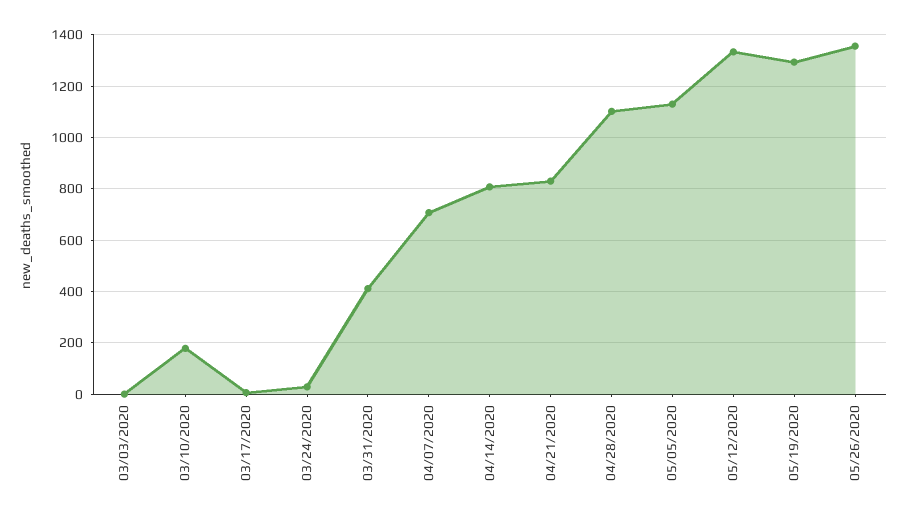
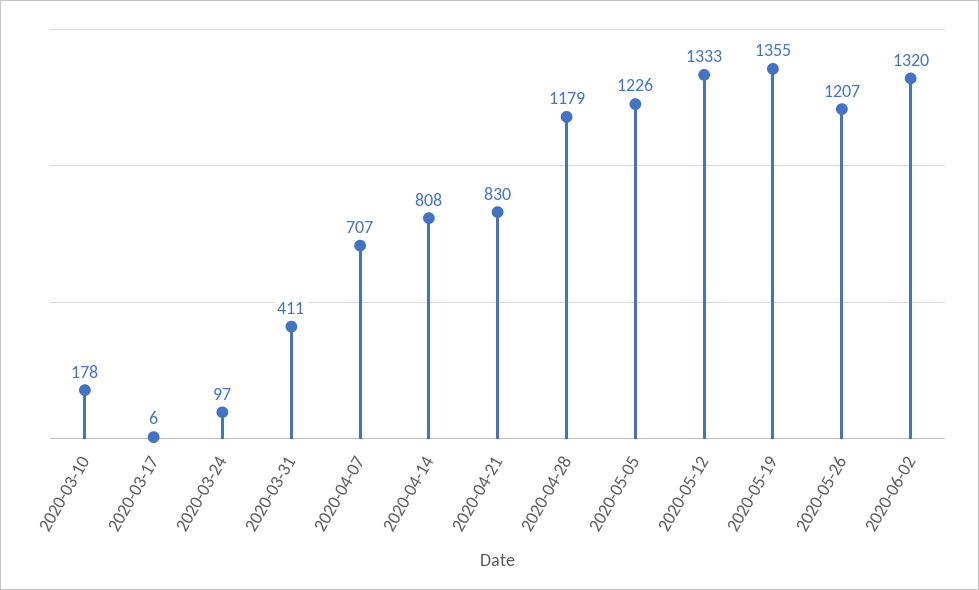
03/03/2020: 0 -> none
03/24/2020: 25 -> 97
04/28/2020: 1100 -> 1179
05/05/2020: 1125 -> 1226
05/19/2020: 1300 -> 1355
05/26/2020: 1350 -> 1207
2020-06-02: none -> 1320

